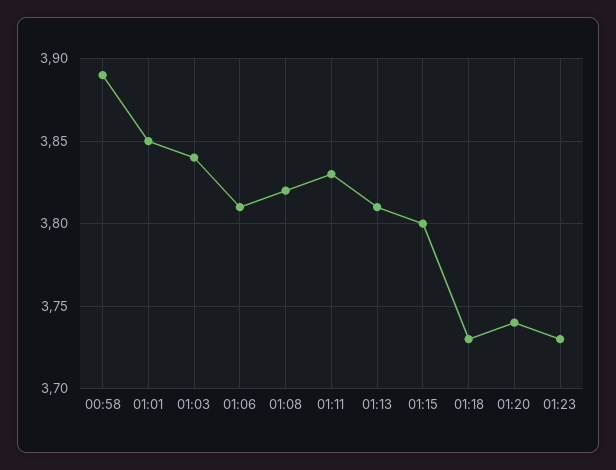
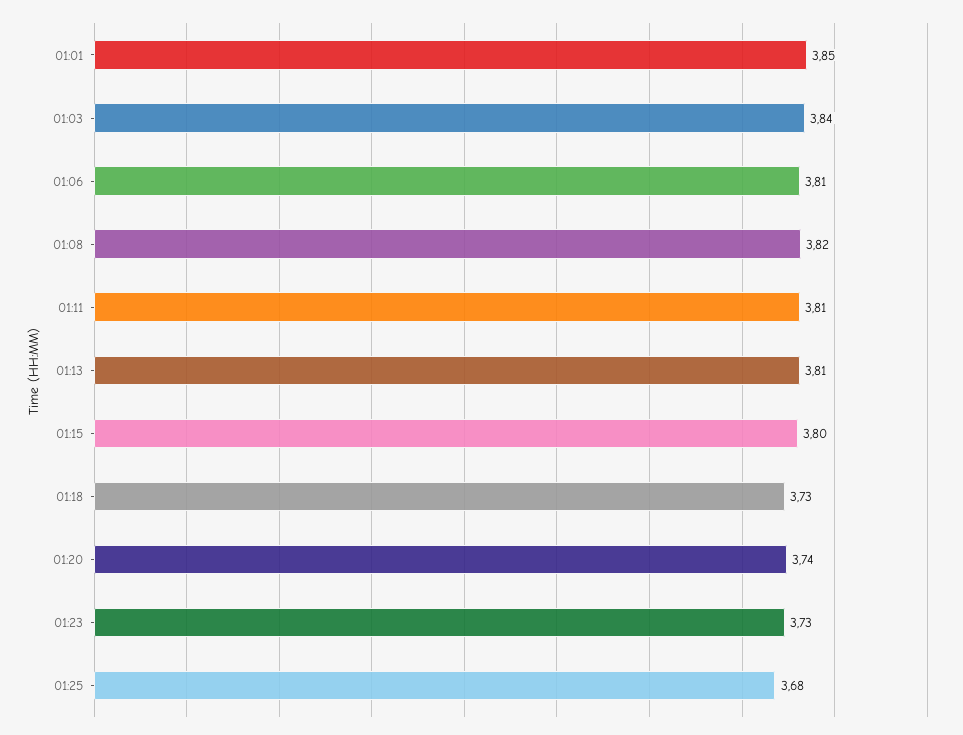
00:58: 3.89 -> none
01:11: 3.83 -> 3.81
01:25: none -> 3.68

